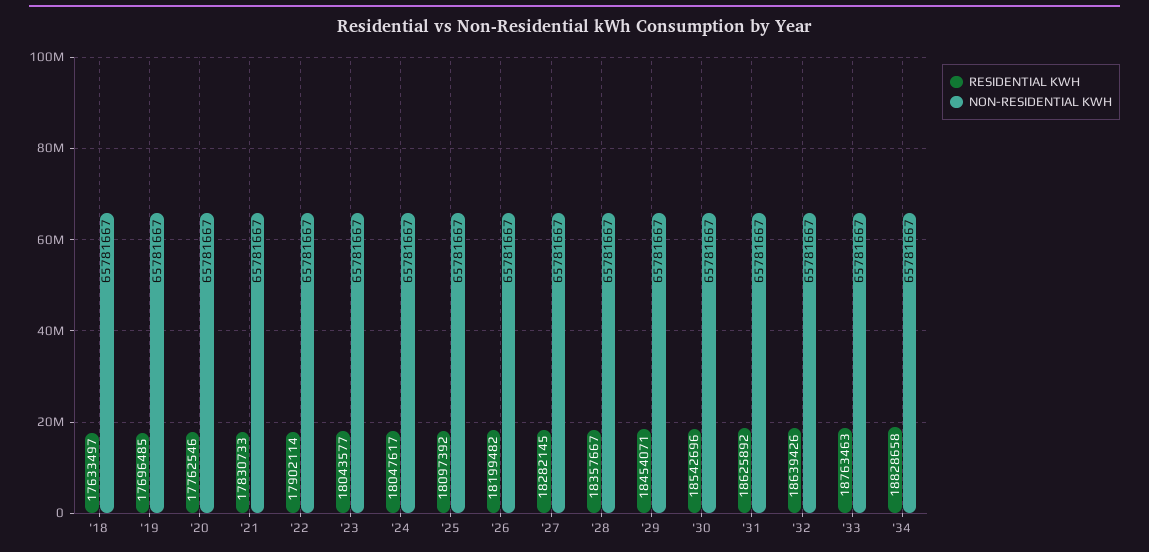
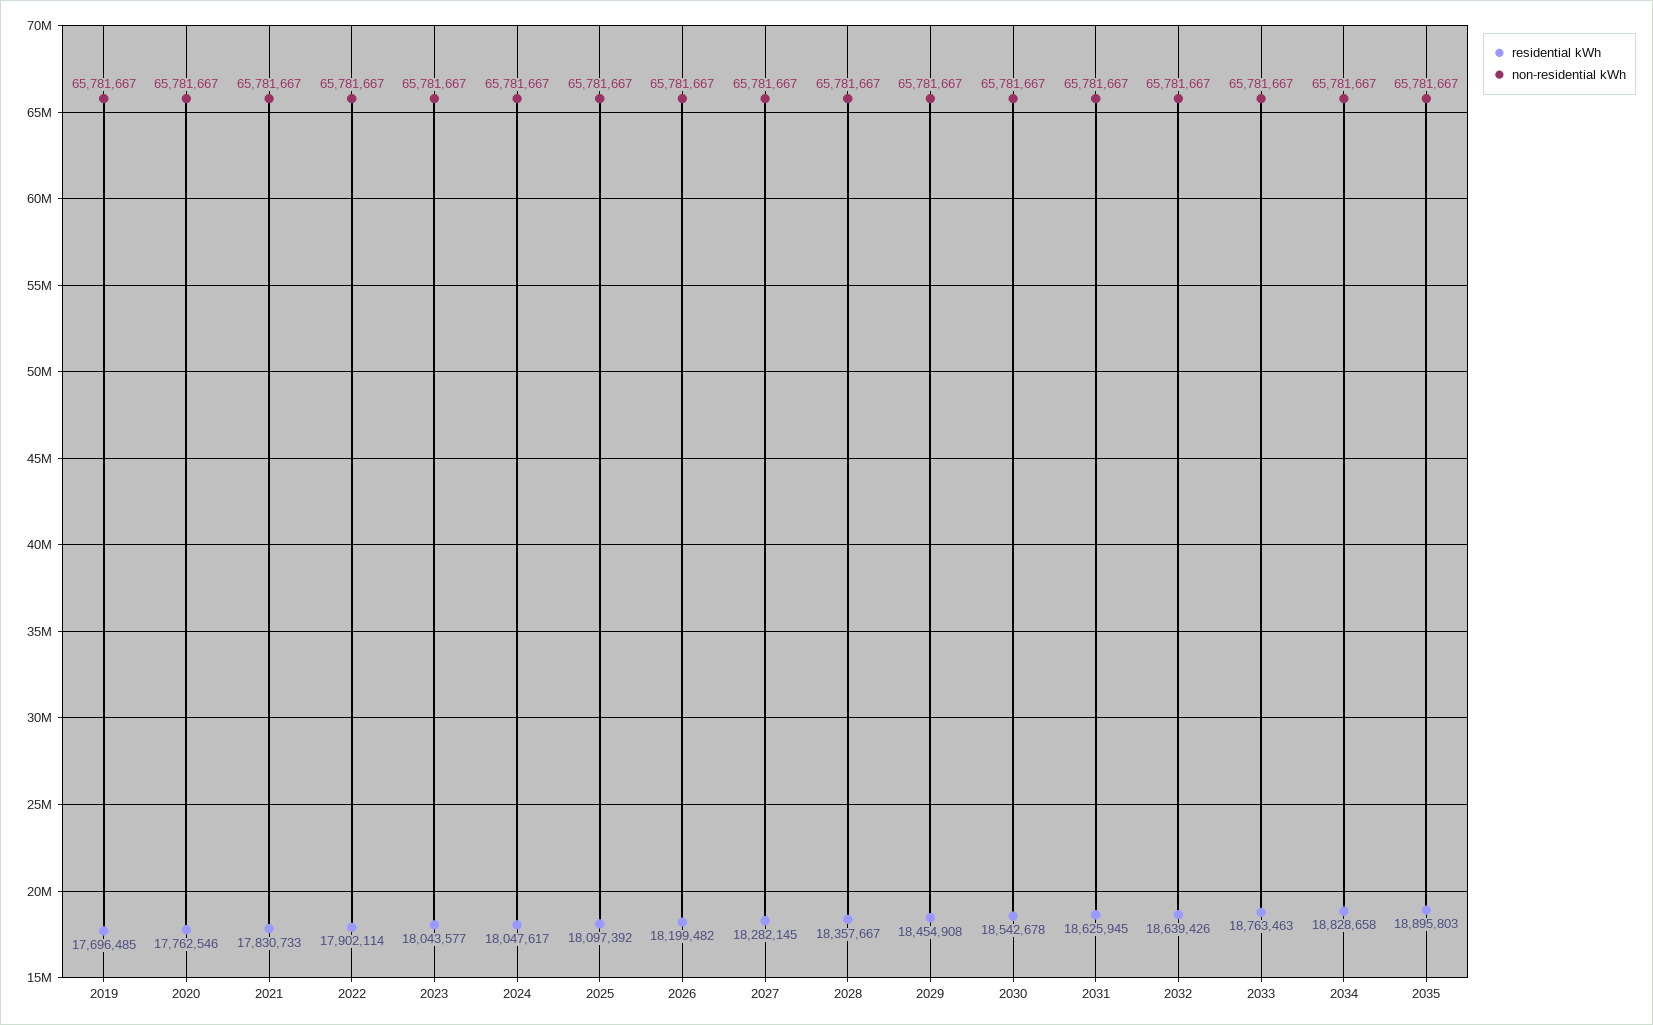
RESIDENTIAL KWH, '18: 17633497 -> none
NON-RESIDENTIAL KWH, '18: 65781667 -> none
RESIDENTIAL KWH, '29: 18454071 -> 18454908
RESIDENTIAL KWH, '30: 18542696 -> 18542678
RESIDENTIAL KWH, '31: 18625892 -> 18625945
RESIDENTIAL KWH, 2035: none -> 18895803
NON-RESIDENTIAL KWH, 2035: none -> 65781667

